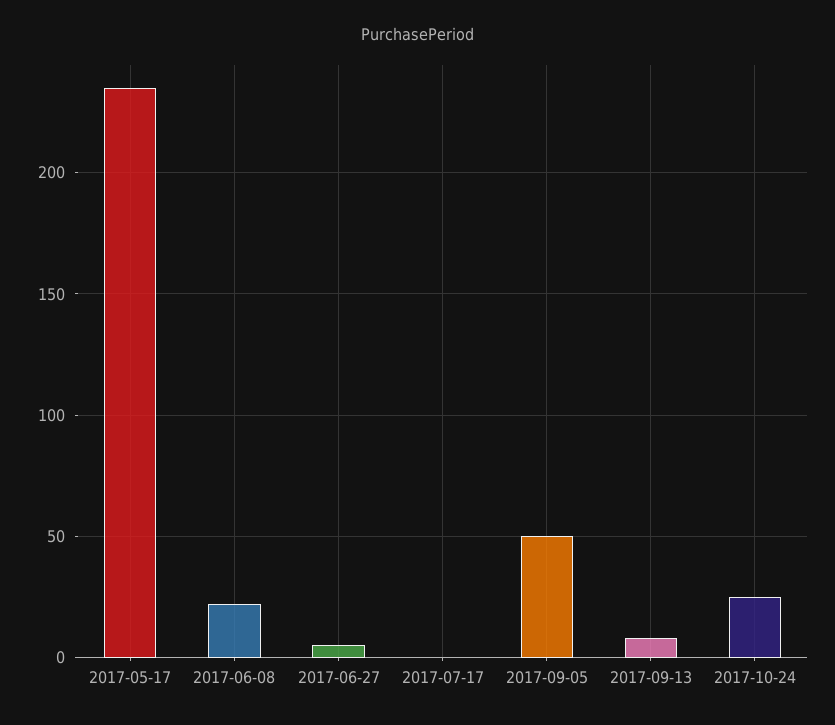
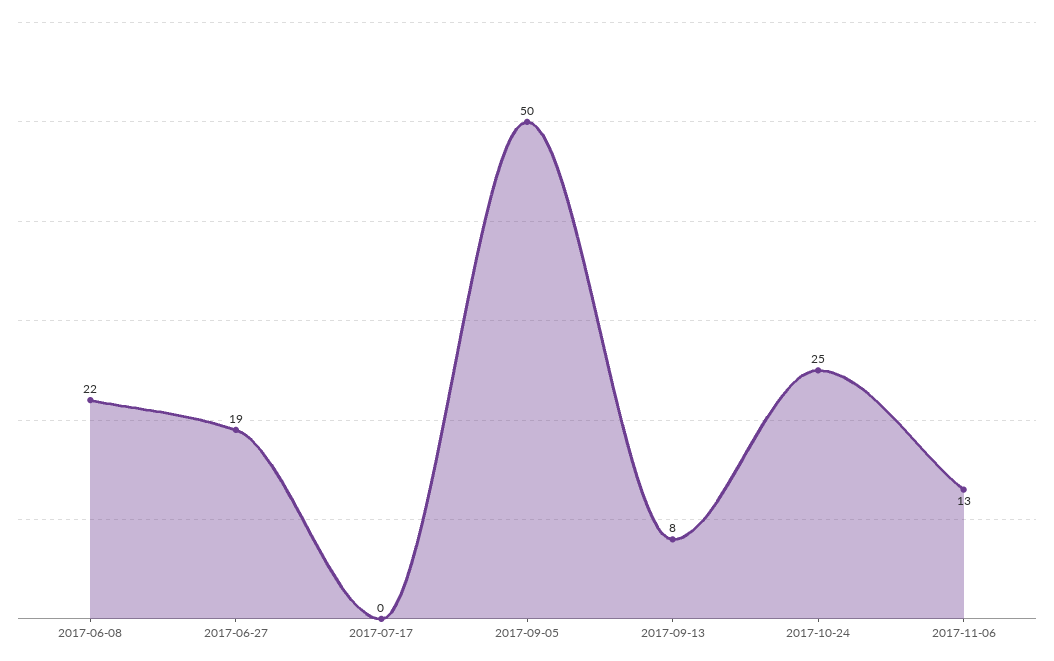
2017-05-17: 235 -> none
2017-06-27: 5 -> 19
2017-11-06: none -> 13

